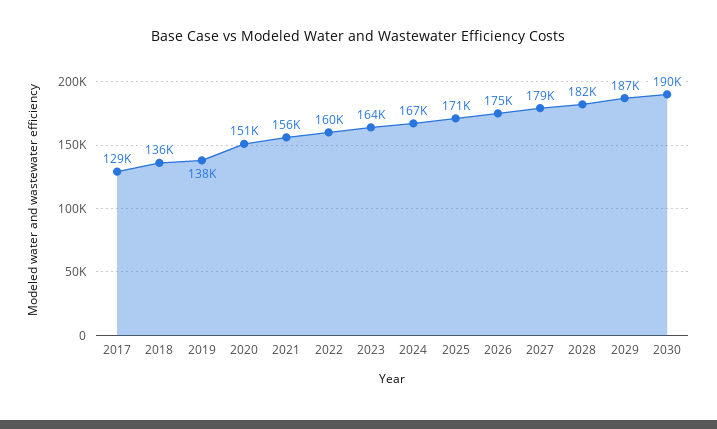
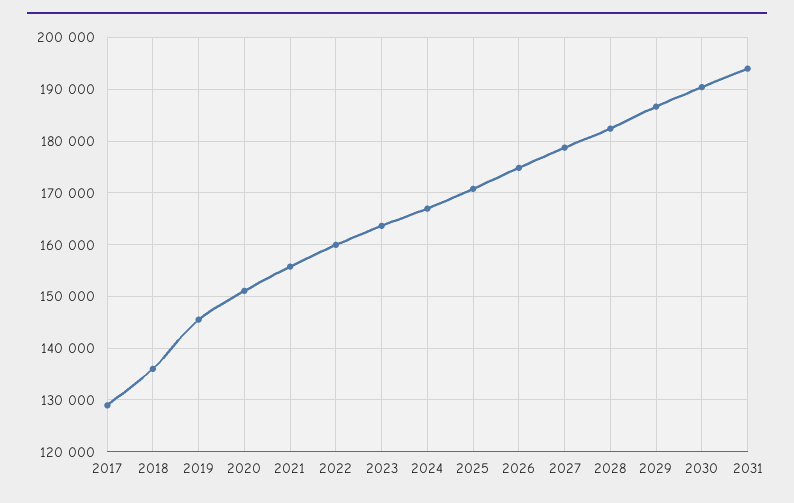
2019: 138000 -> 146000
2031: none -> 194000

